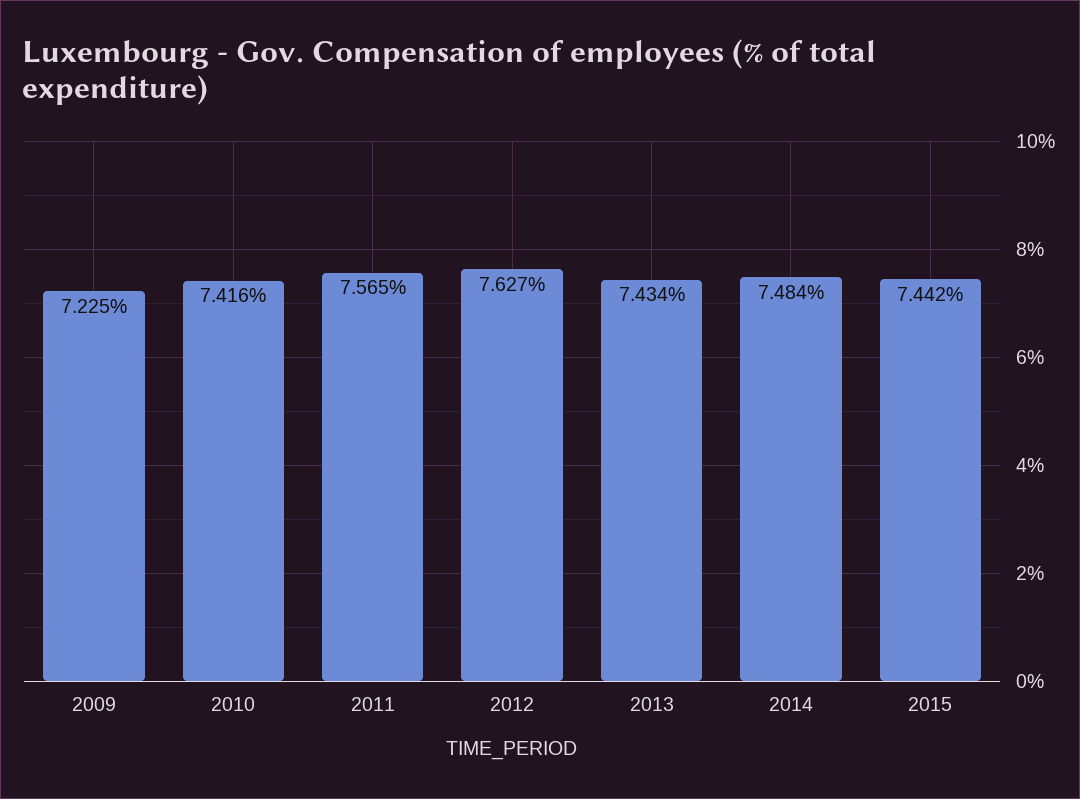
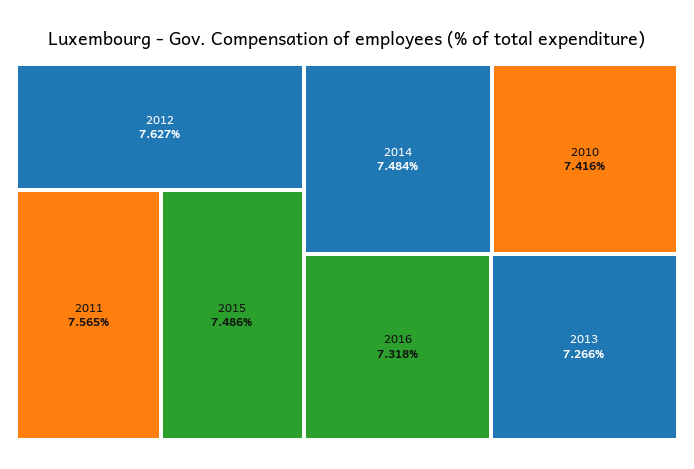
2009: 7.225 -> none
2013: 7.434 -> 7.266
2015: 7.442 -> 7.486
2016: none -> 7.318

